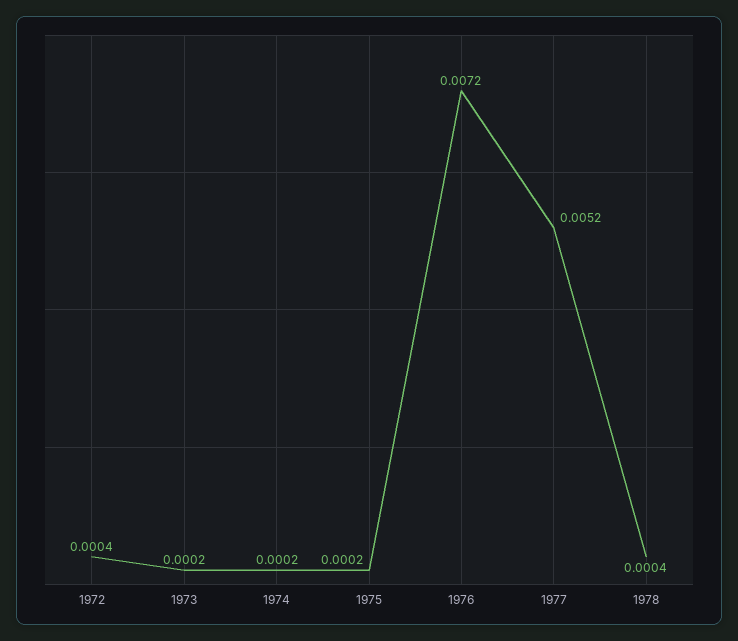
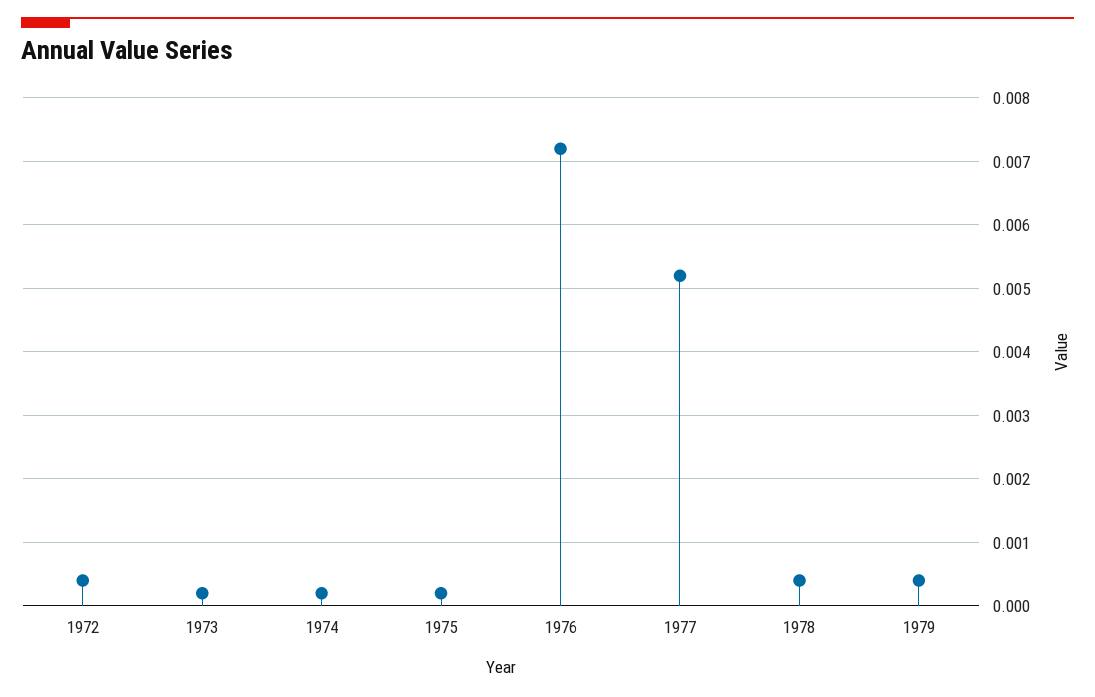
1979: none -> 0.0004

